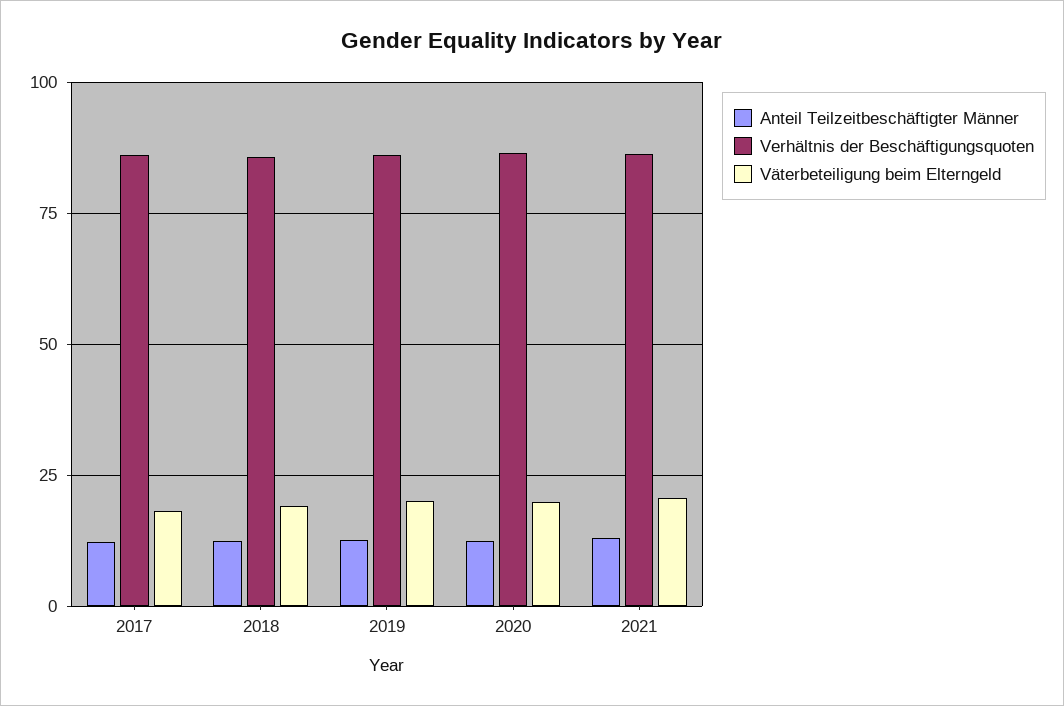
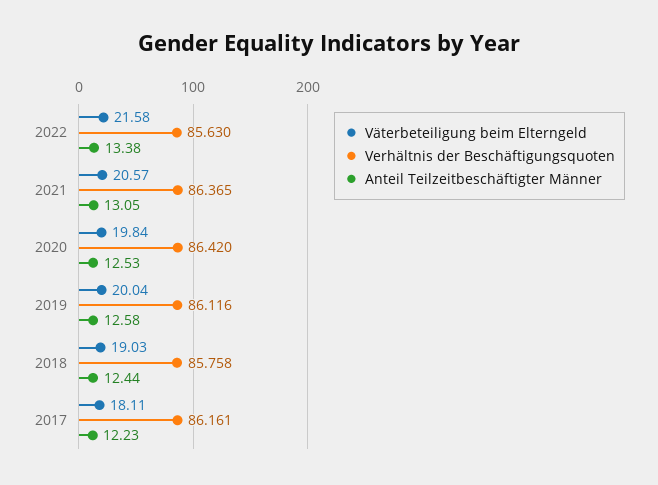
Väterbeteiligung beim Elterngeld, 2022: none -> 21.58
Verhältnis der Beschäftigungsquoten, 2022: none -> 85.63
Anteil Teilzeitbeschäftigter Männer, 2022: none -> 13.38

